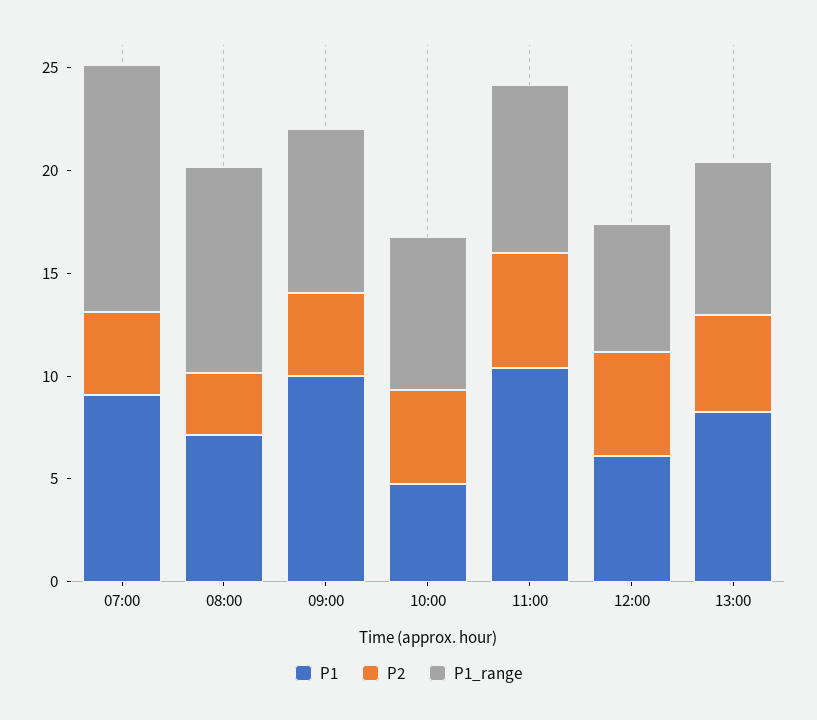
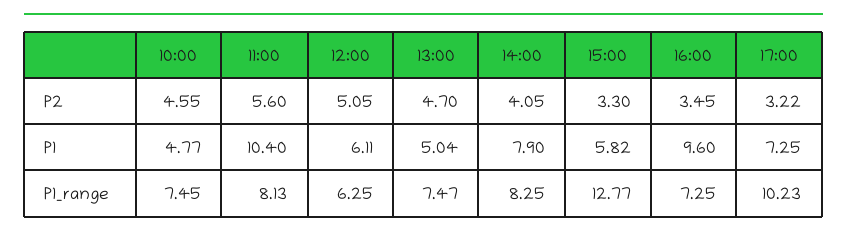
P1, 07:00: 9 -> none
P2, 07:00: 4 -> none
P1_range, 07:00: 12 -> none
P1, 08:00: 7 -> none
P2, 08:00: 3 -> none
P1_range, 08:00: 10 -> none
P1, 09:00: 10 -> none
P2, 09:00: 4 -> none
P1_range, 09:00: 8 -> none
P1, 13:00: 8 -> 5.04
P2, 14:00: none -> 4.05
P2, 15:00: none -> 3.3
P2, 16:00: none -> 3.45
P2, 17:00: none -> 3.22
P1, 14:00: none -> 7.9
P1, 15:00: none -> 5.82
P1, 16:00: none -> 9.6
P1, 17:00: none -> 7.25
P1_range, 14:00: none -> 8.25
P1_range, 15:00: none -> 12.77
P1_range, 16:00: none -> 7.25
P1_range, 17:00: none -> 10.23

